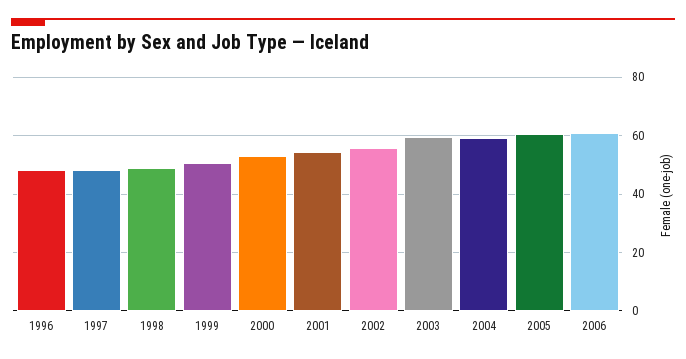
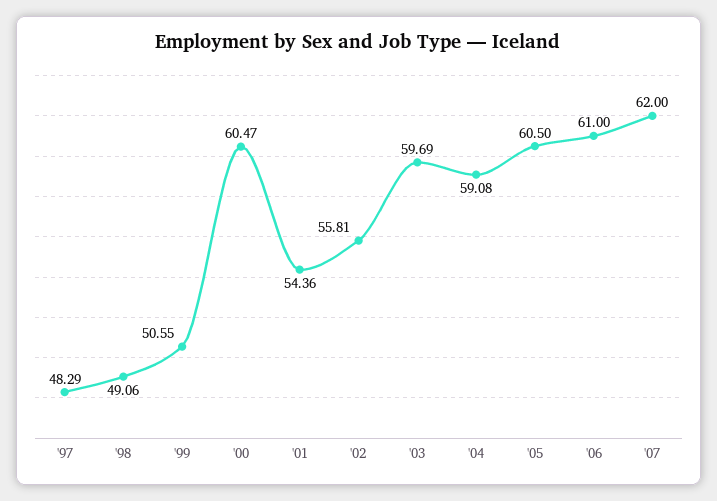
1996: 47.5 -> none
2000: 52.5 -> 60.47
'07: none -> 62

